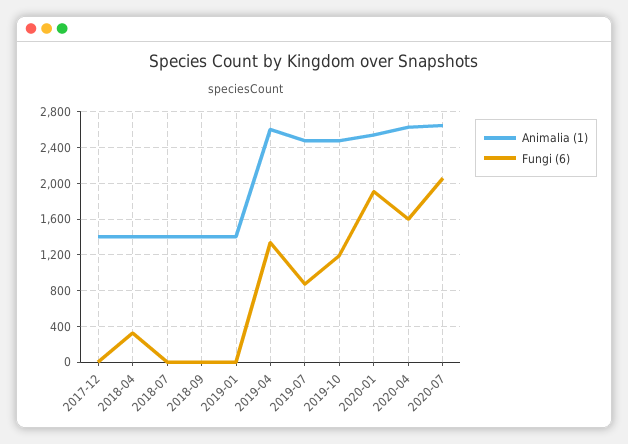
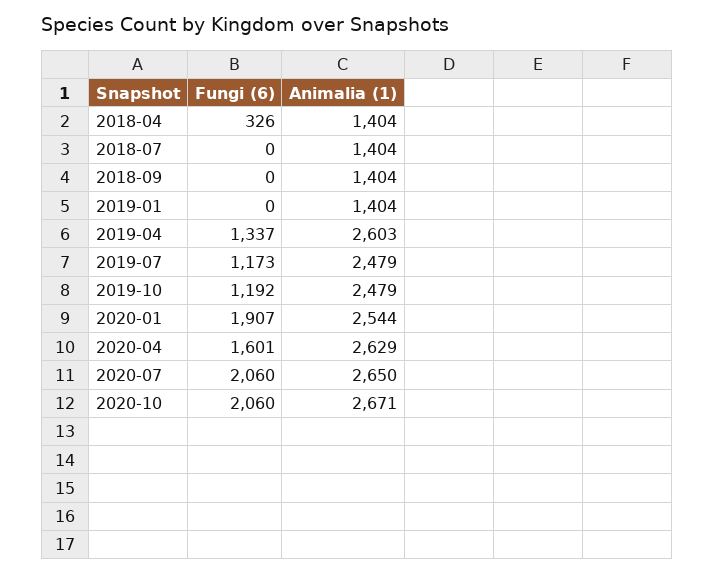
Animalia (1), 2017-12: 1400 -> none
Fungi (6), 2017-12: 0 -> none
Fungi (6), 2019-07: 900 -> 1173
Fungi (6), 2020-10: none -> 2060
Animalia (1), 2020-10: none -> 2671

